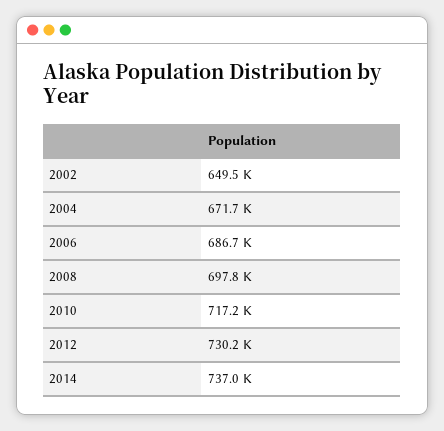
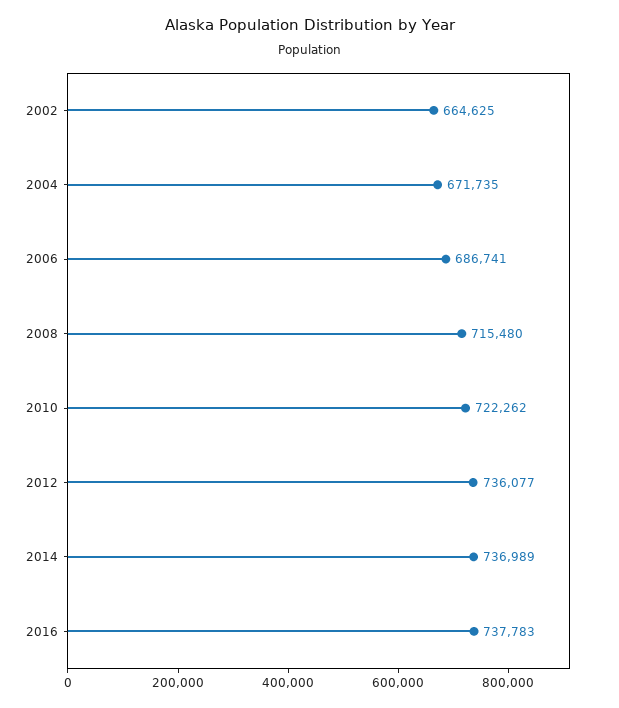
2002: 649500 -> 664625
2008: 697800 -> 715480
2010: 717200 -> 722262
2012: 730200 -> 736077
2016: none -> 737783

